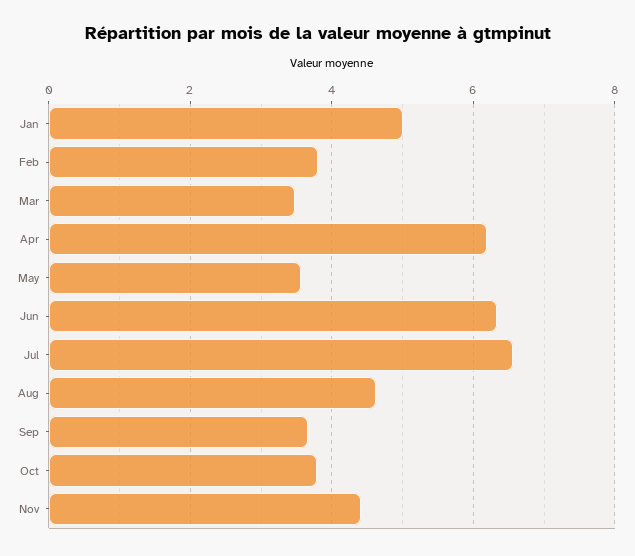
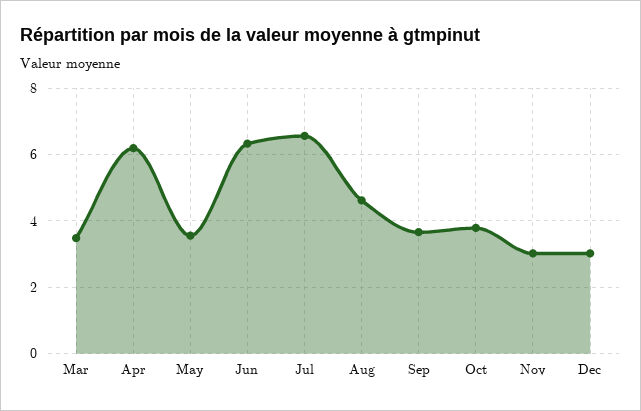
Jan: 5 -> none
Feb: 3.8 -> none
Nov: 4.4 -> 3
Dec: none -> 3

